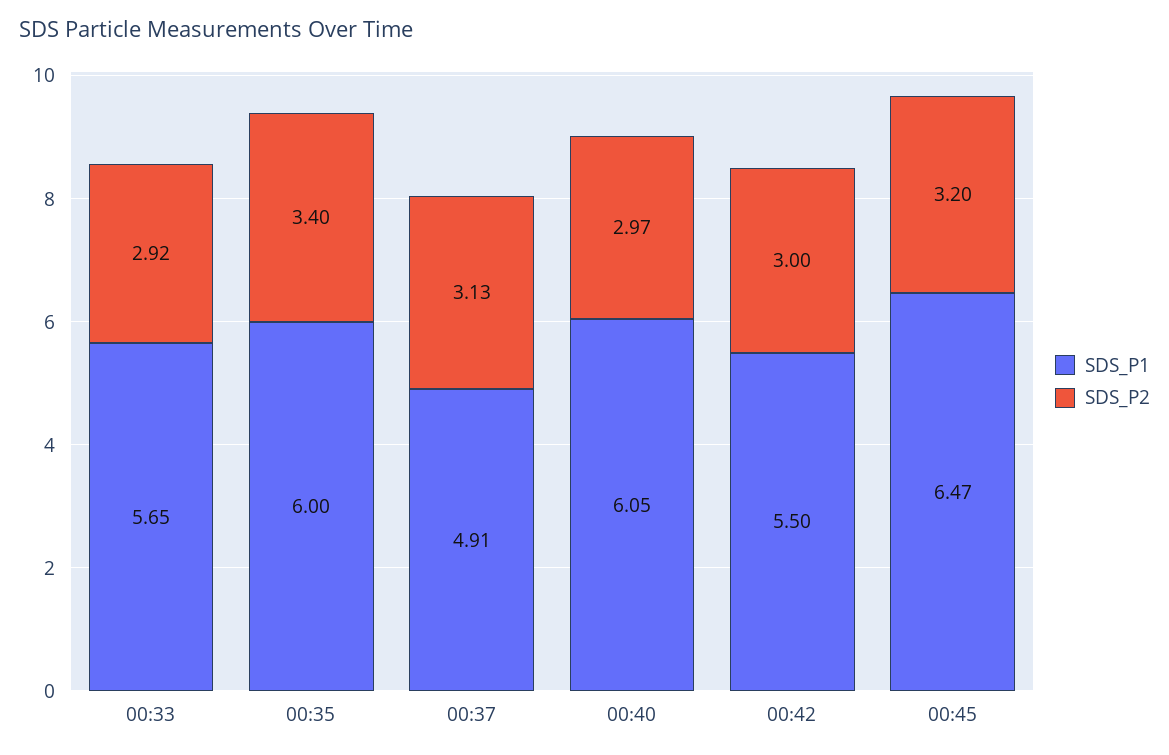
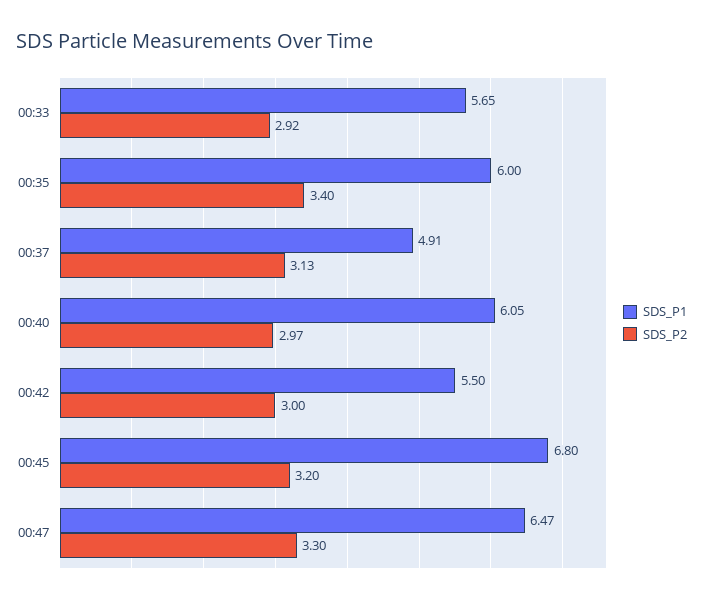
SDS_P1, 00:45: 6.47 -> 6.8
SDS_P1, 00:47: none -> 6.47
SDS_P2, 00:47: none -> 3.3

